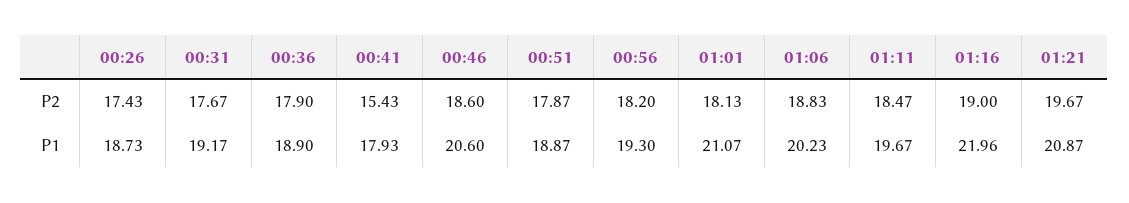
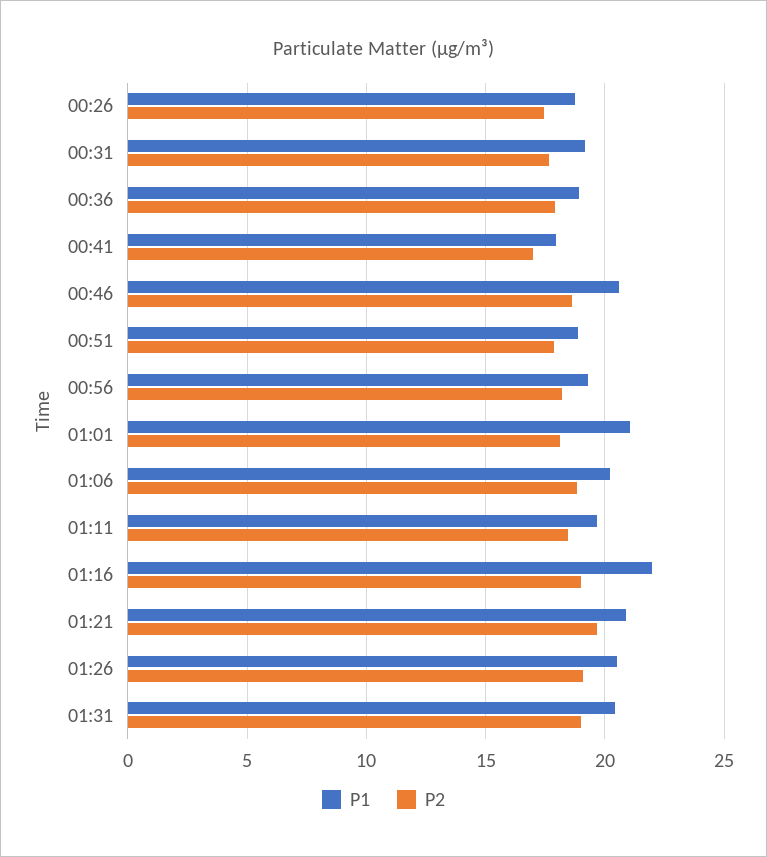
P2, 00:41: 15.43 -> 17
P1, 01:26: none -> 20.5
P2, 01:26: none -> 19
P1, 01:31: none -> 20.5
P2, 01:31: none -> 19

